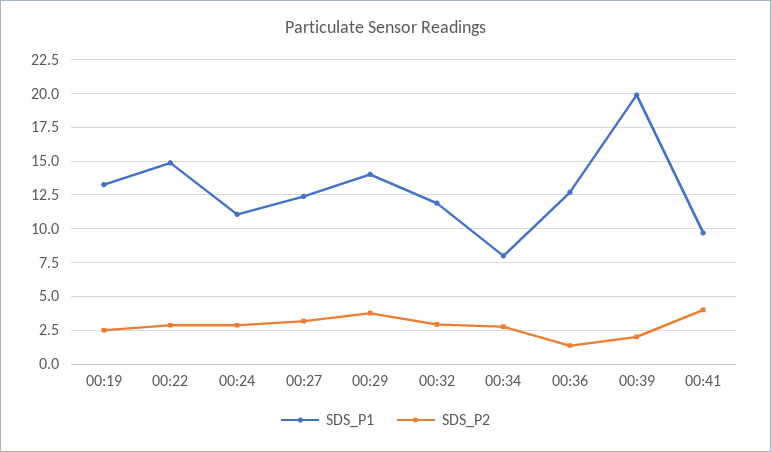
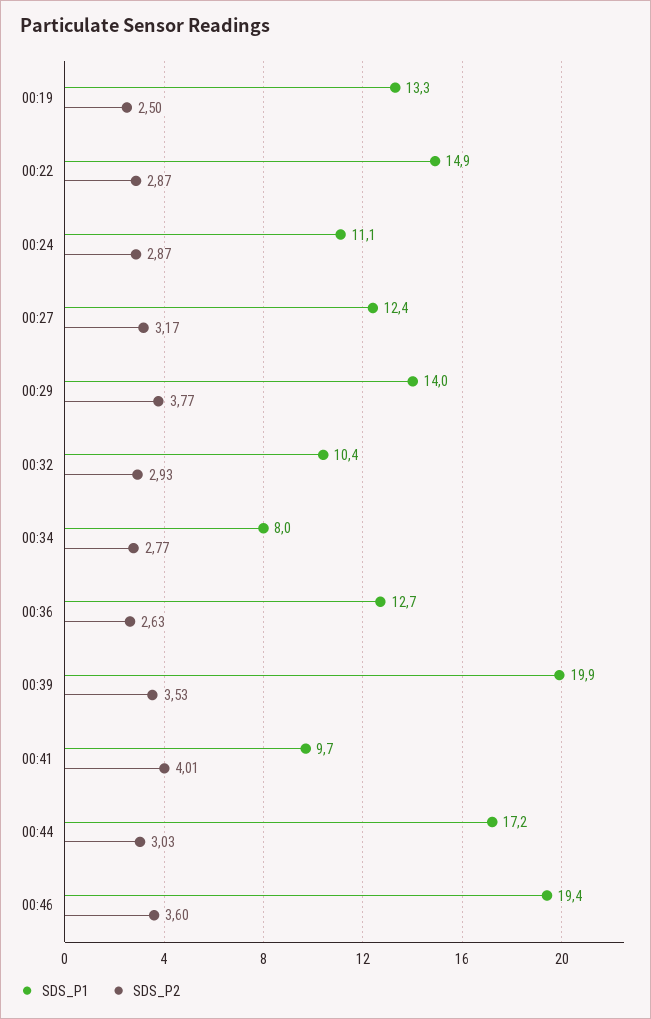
SDS_P1, 00:32: 12 -> 10.4
SDS_P2, 00:36: 1.5 -> 2.63
SDS_P2, 00:39: 2 -> 3.53
SDS_P1, 00:44: none -> 17.2
SDS_P2, 00:44: none -> 3.03
SDS_P1, 00:46: none -> 19.4
SDS_P2, 00:46: none -> 3.6

